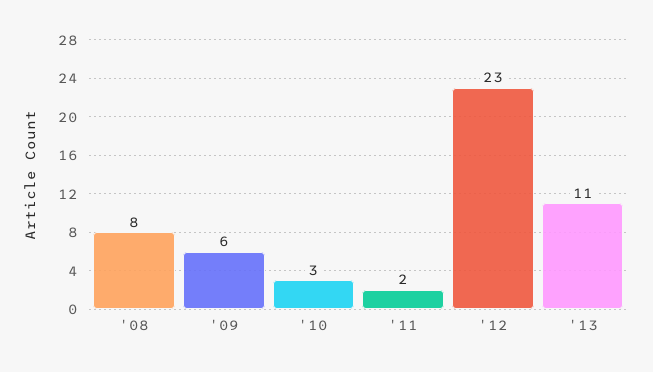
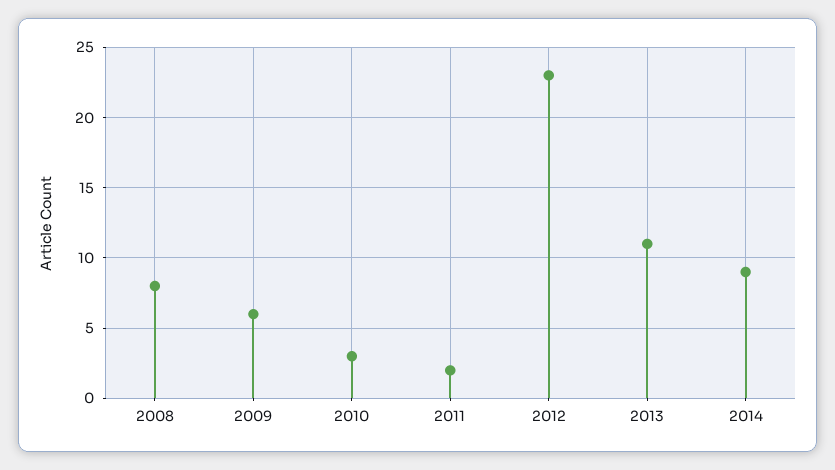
2014: none -> 9

